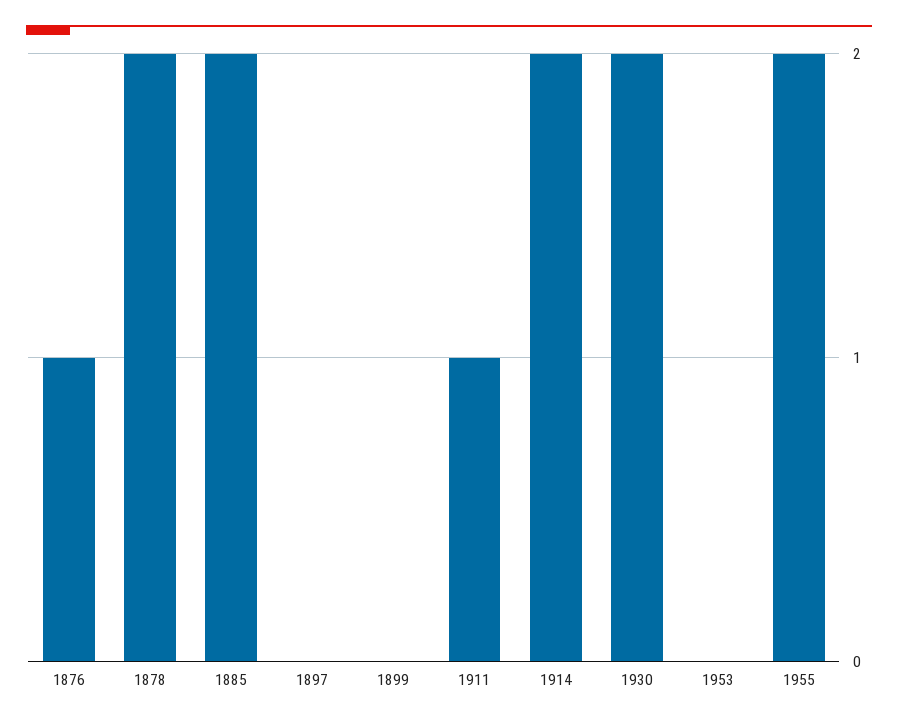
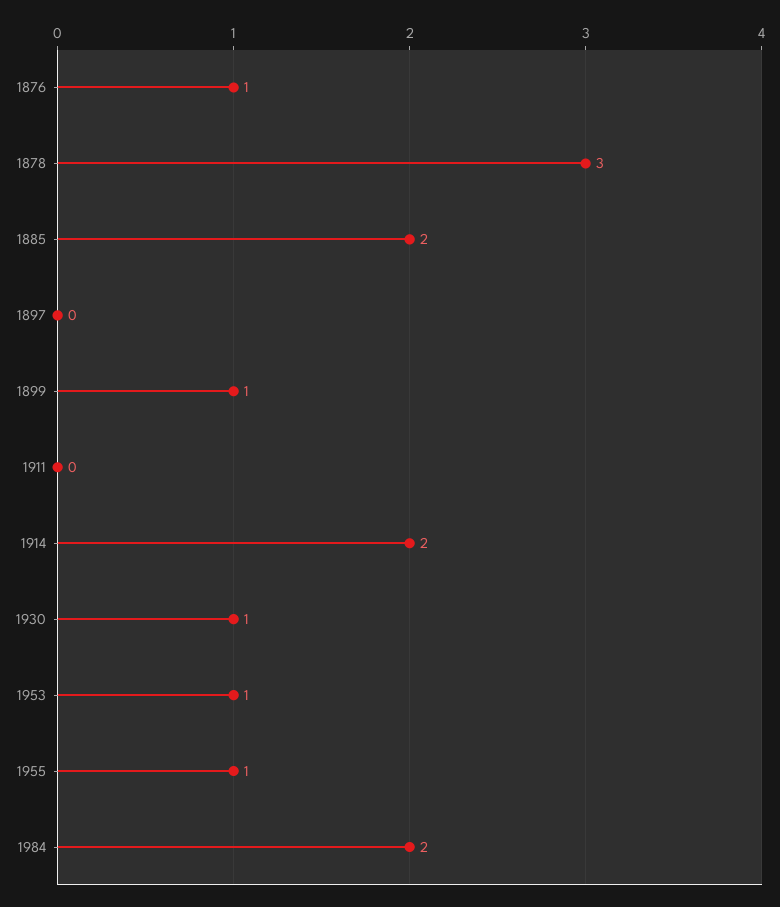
1878: 2 -> 3
1899: 0 -> 1
1911: 1 -> 0
1930: 2 -> 1
1953: 0 -> 1
1955: 2 -> 1
1984: none -> 2

